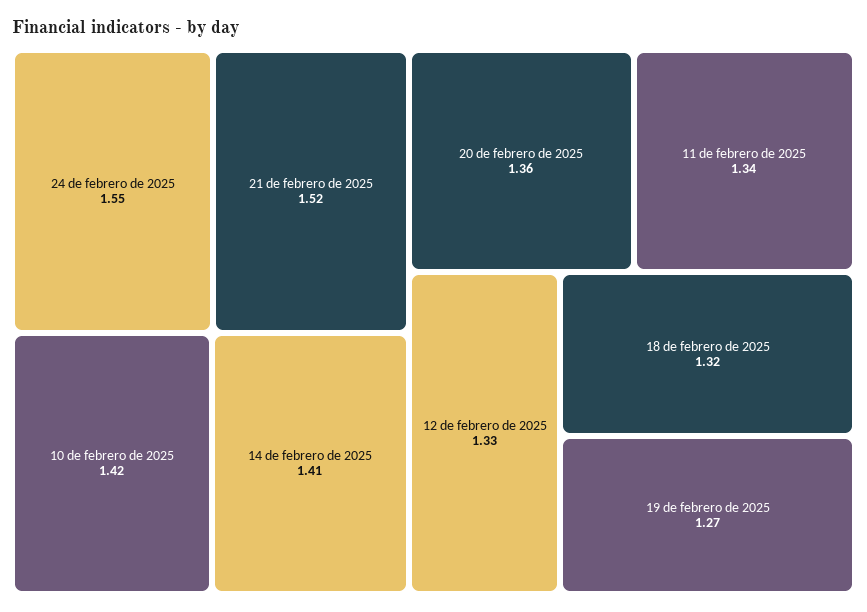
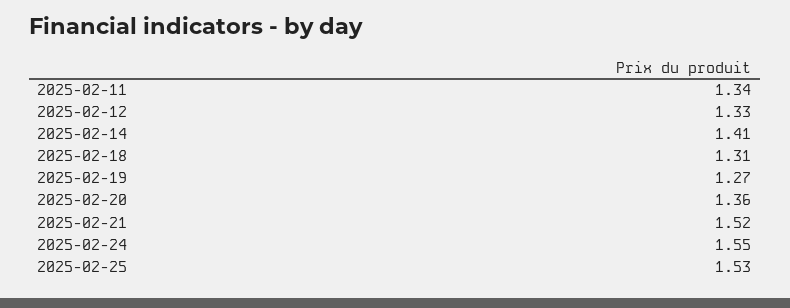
10 de febrero de 2025: 1.42 -> none
18 de febrero de 2025: 1.32 -> 1.31
2025-02-25: none -> 1.53

